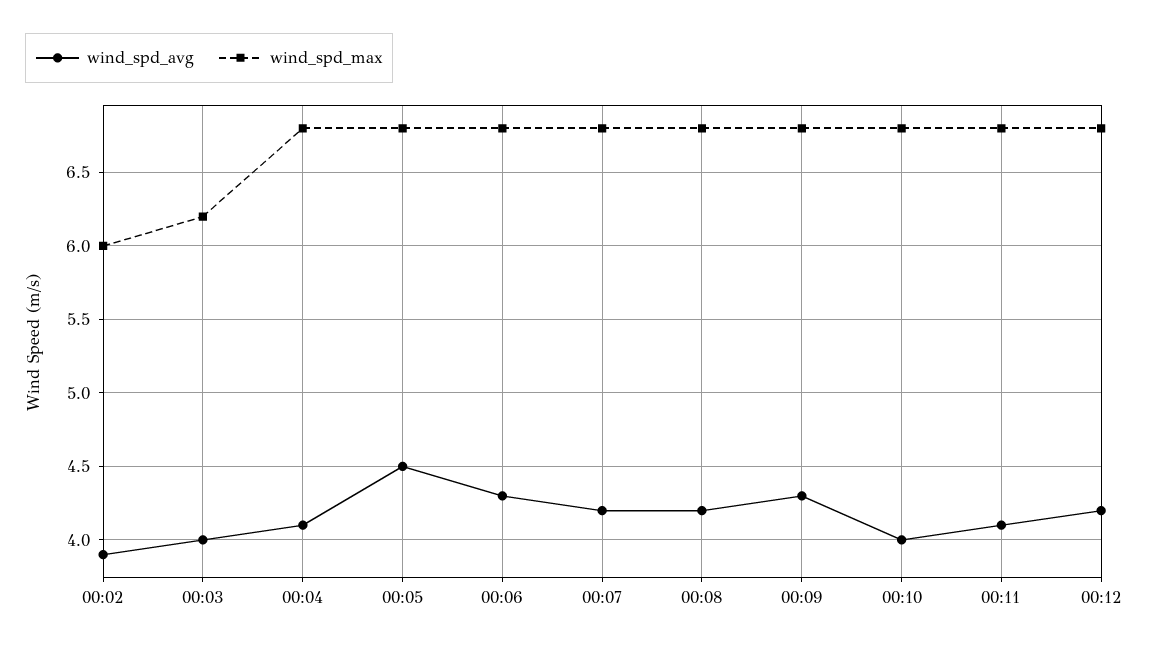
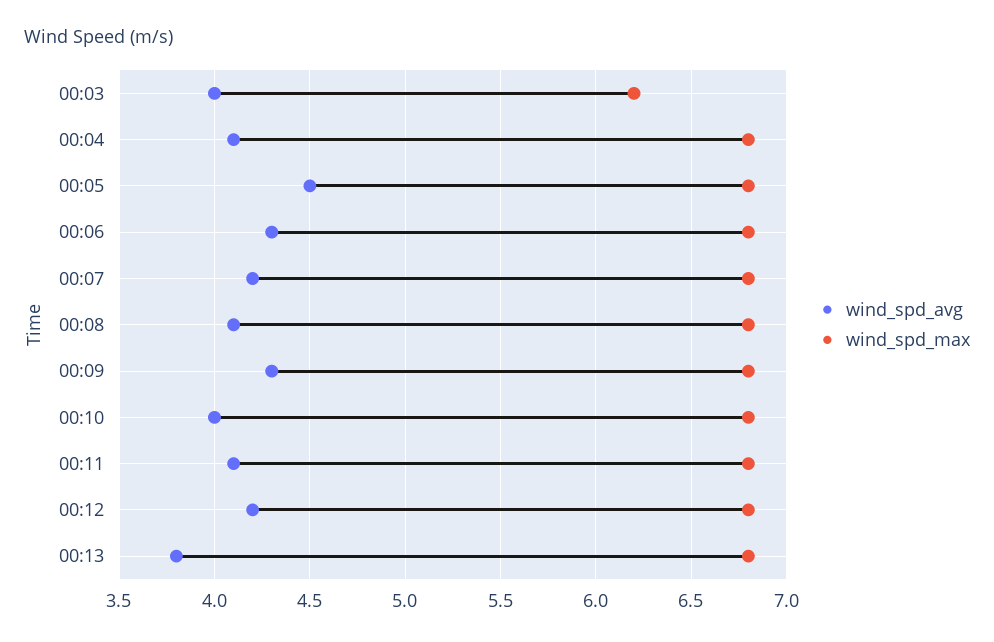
wind_spd_avg, 00:02: 3.9 -> none
wind_spd_max, 00:02: 6 -> none
wind_spd_avg, 00:08: 4.2 -> 4.1
wind_spd_avg, 00:13: none -> 3.8
wind_spd_max, 00:13: none -> 6.8

